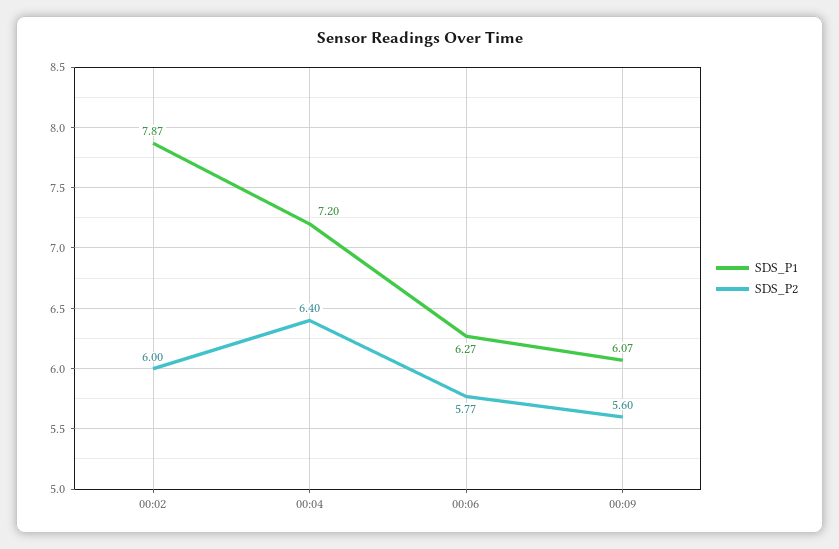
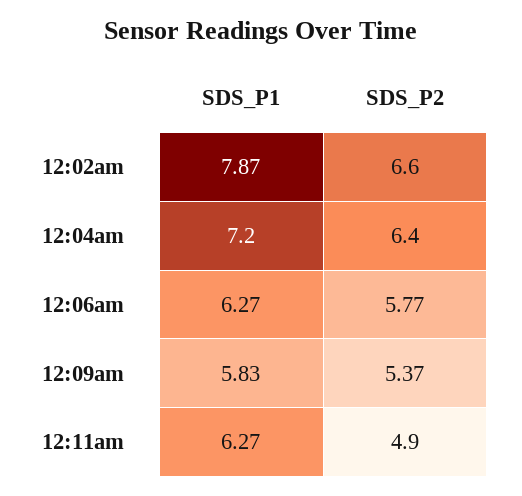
SDS_P2, 00:02: 6 -> 6.6
SDS_P1, 00:09: 6.07 -> 5.83
SDS_P2, 00:09: 5.6 -> 5.37
SDS_P1, 12:11am: none -> 6.27
SDS_P2, 12:11am: none -> 4.9

